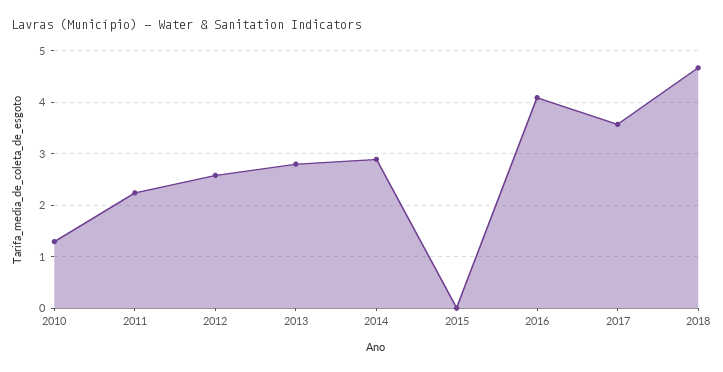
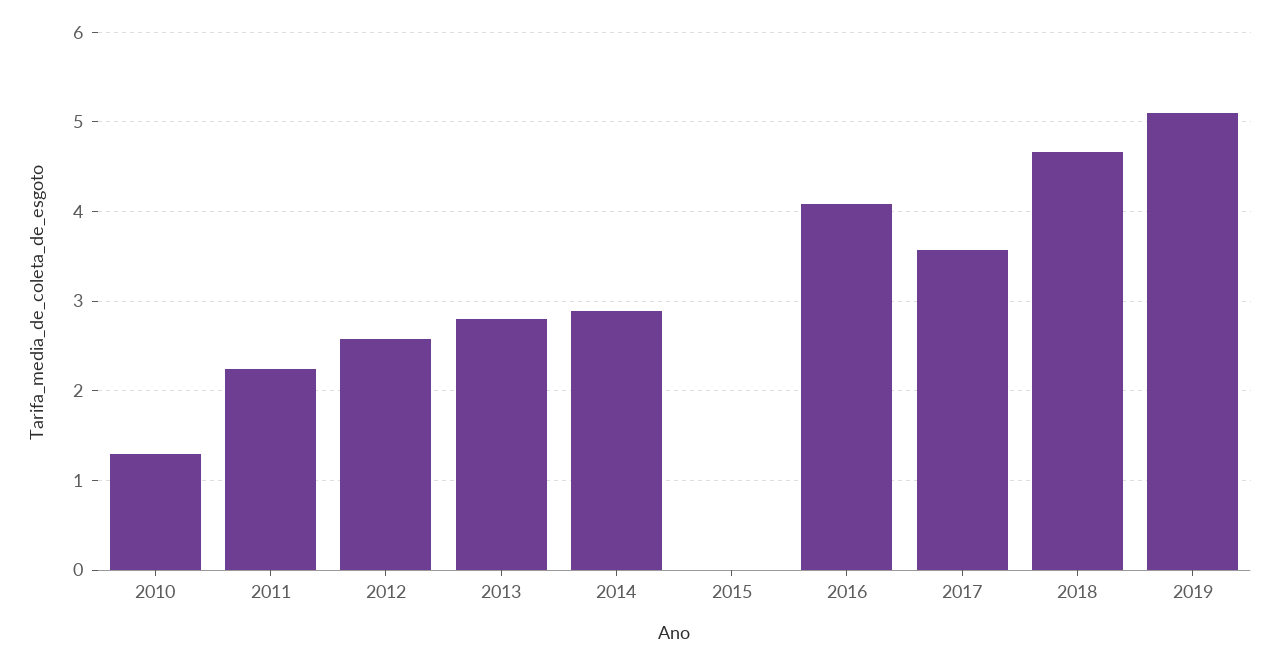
2019: none -> 5.1

